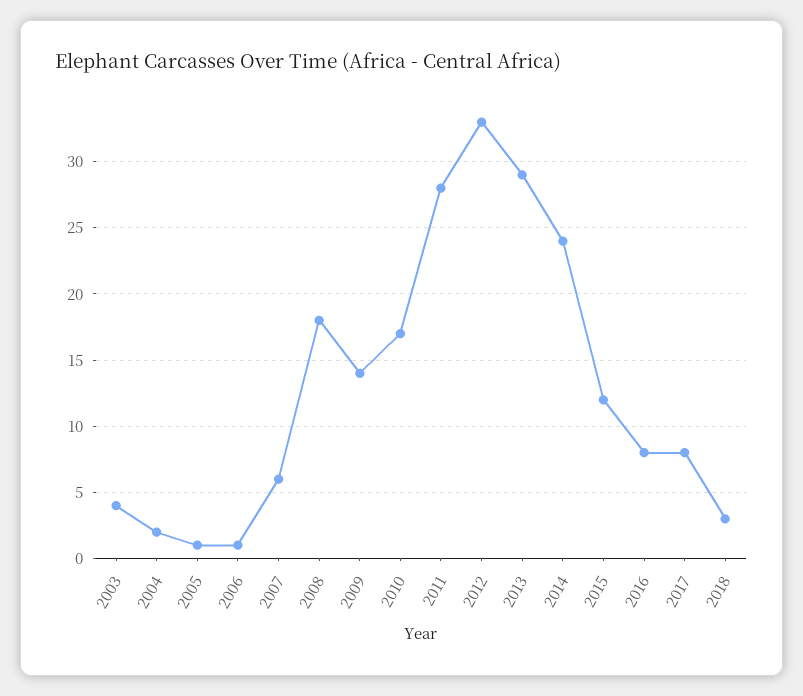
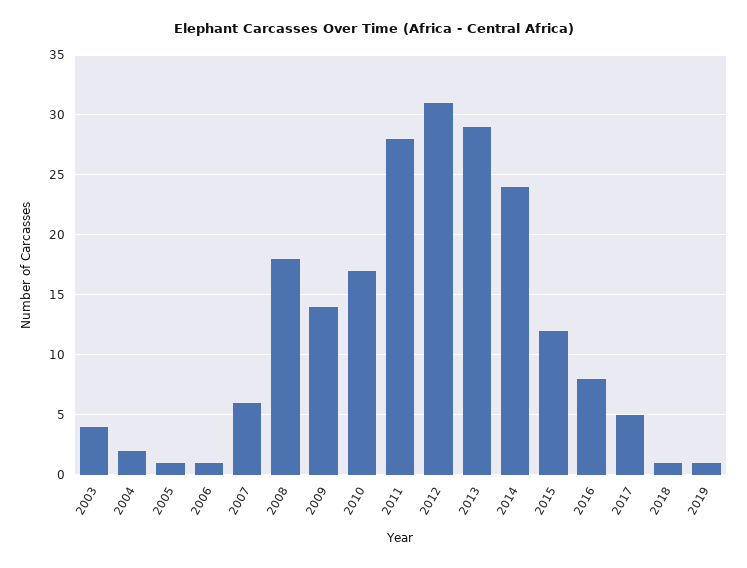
2012: 33 -> 31
2017: 8 -> 5
2018: 3 -> 1
2019: none -> 1

